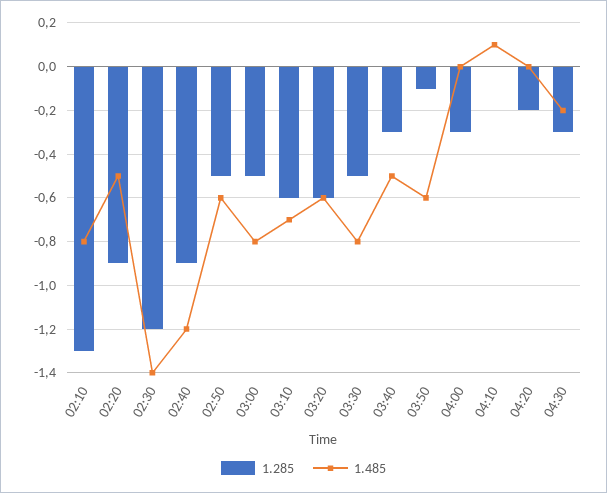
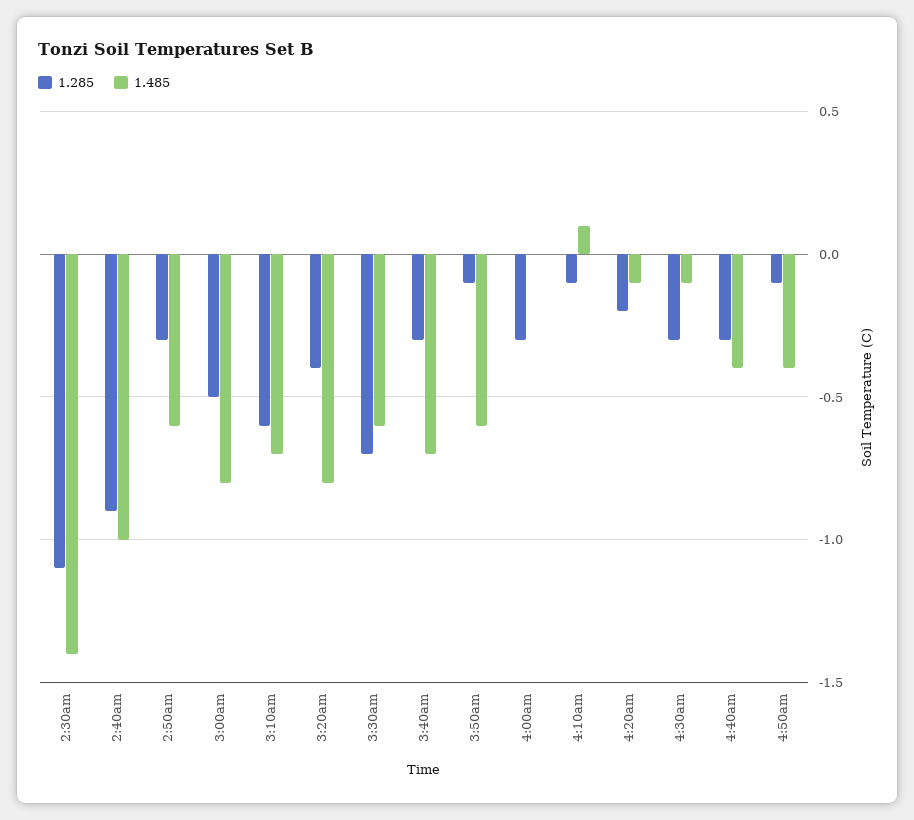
1.285, 02:10: -1.3 -> none
1.485, 02:10: -0.8 -> none
1.285, 02:20: -0.9 -> none
1.485, 02:20: -0.5 -> none
1.285, 02:30: -1.2 -> -1.1
1.485, 02:40: -1.2 -> -1
1.285, 02:50: -0.5 -> -0.3
1.285, 03:20: -0.6 -> -0.4
1.485, 03:20: -0.6 -> -0.8
1.285, 03:30: -0.5 -> -0.7
1.485, 03:30: -0.8 -> -0.6
1.485, 03:40: -0.5 -> -0.7
1.285, 04:10: 0 -> -0.1
1.485, 04:20: 0 -> -0.1
1.485, 04:30: -0.2 -> -0.1
1.285, 4:40am: none -> -0.3
1.485, 4:40am: none -> -0.4
1.285, 4:50am: none -> -0.1
1.485, 4:50am: none -> -0.4

